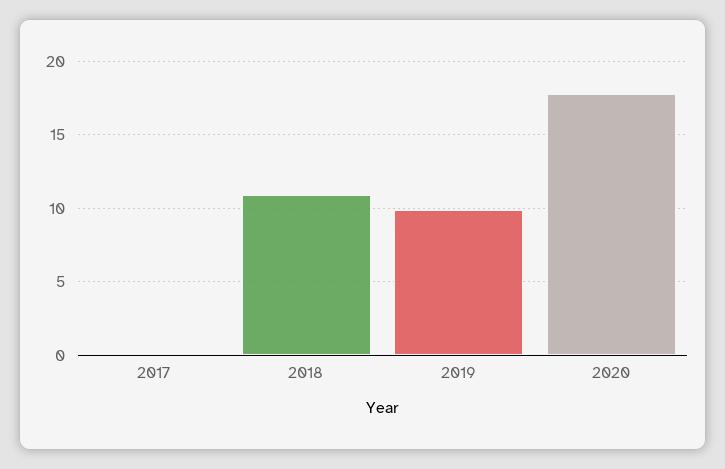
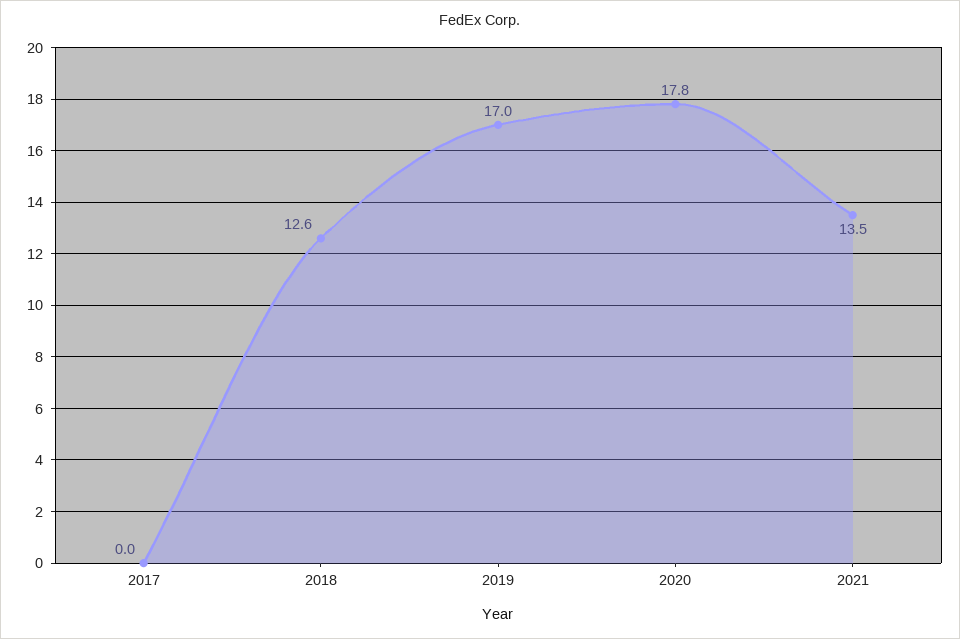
2018: 11 -> 12.6
2019: 10 -> 17
2021: none -> 13.5

